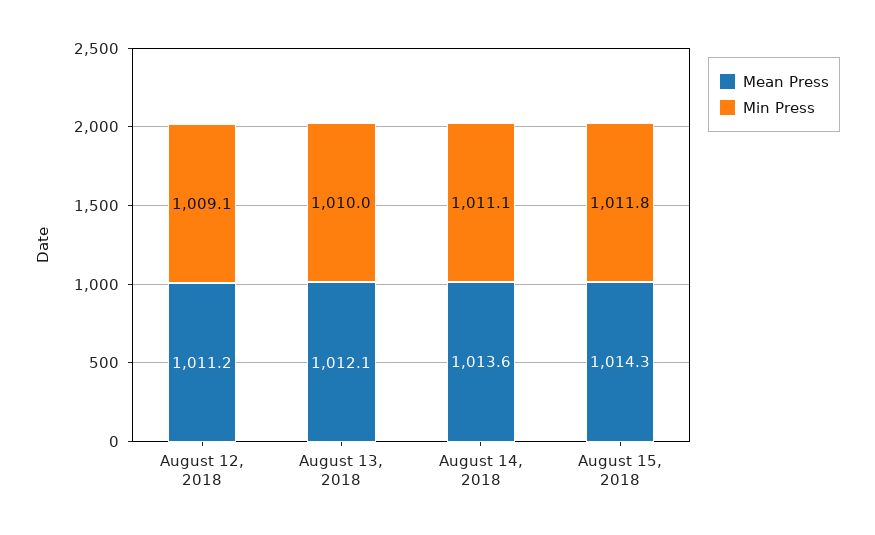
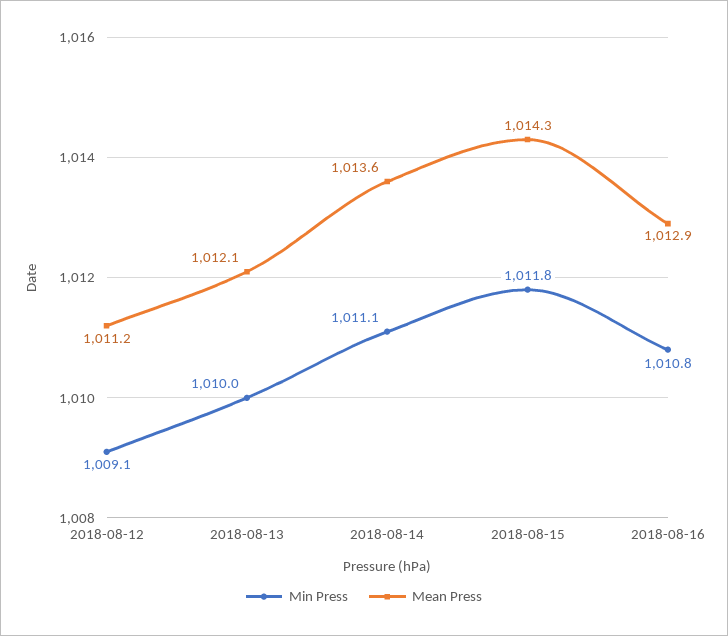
Min Press, 2018-08-16: none -> 1010.8
Mean Press, 2018-08-16: none -> 1012.9

